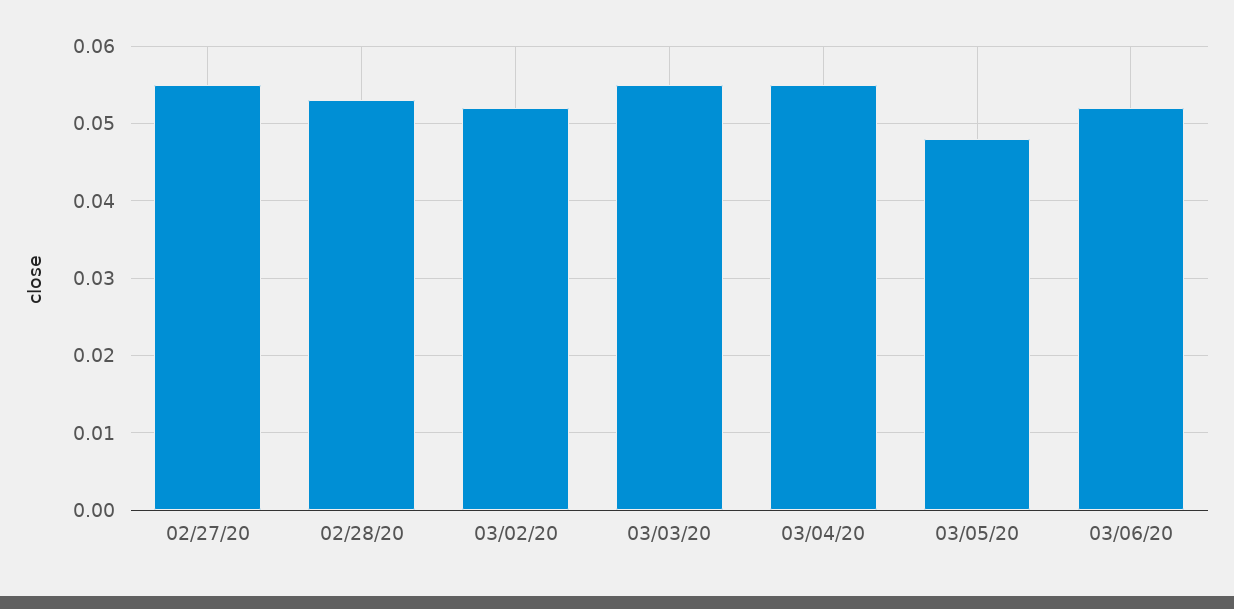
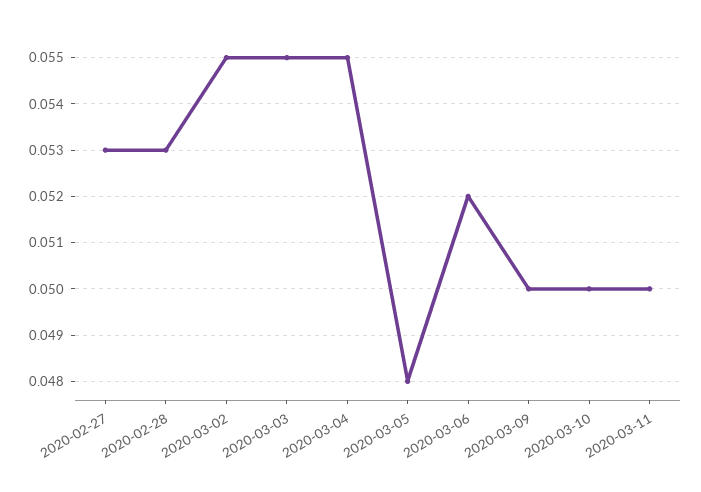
02/27/20: 0.055 -> 0.053
03/02/20: 0.052 -> 0.055
2020-03-09: none -> 0.05
2020-03-10: none -> 0.05
2020-03-11: none -> 0.05

